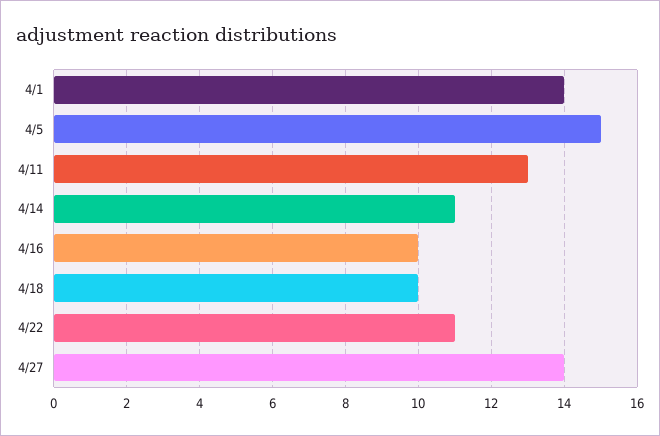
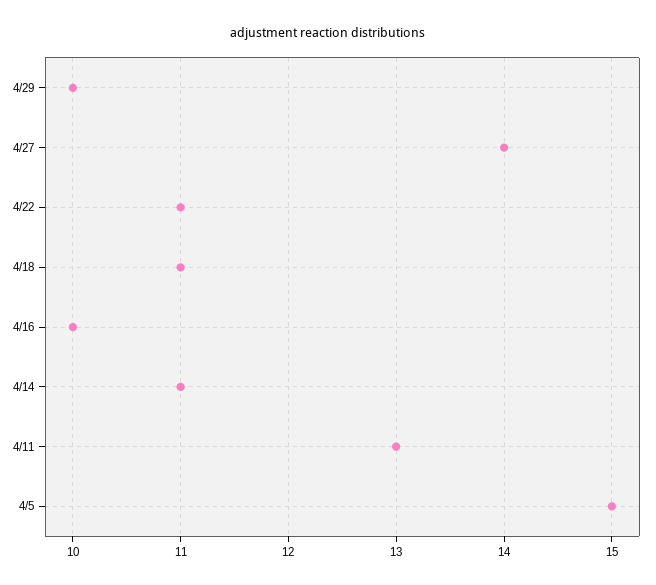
4/1: 14 -> none
4/18: 10 -> 11
4/29: none -> 10

